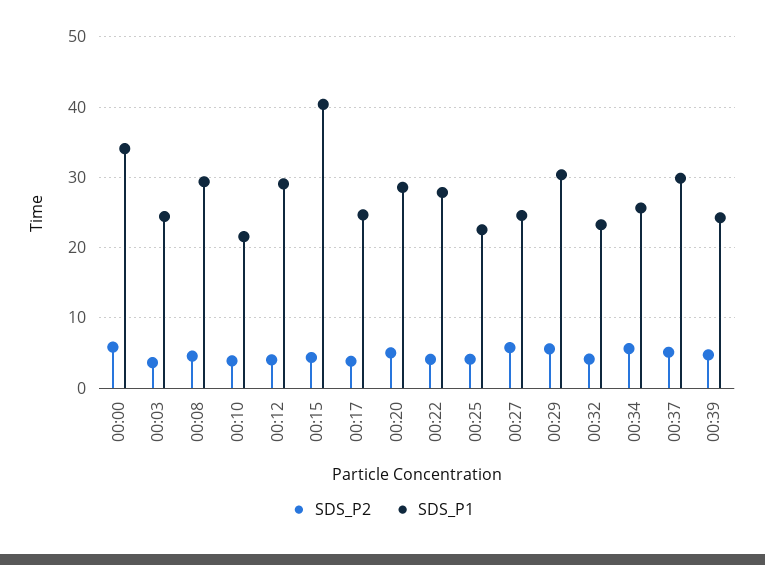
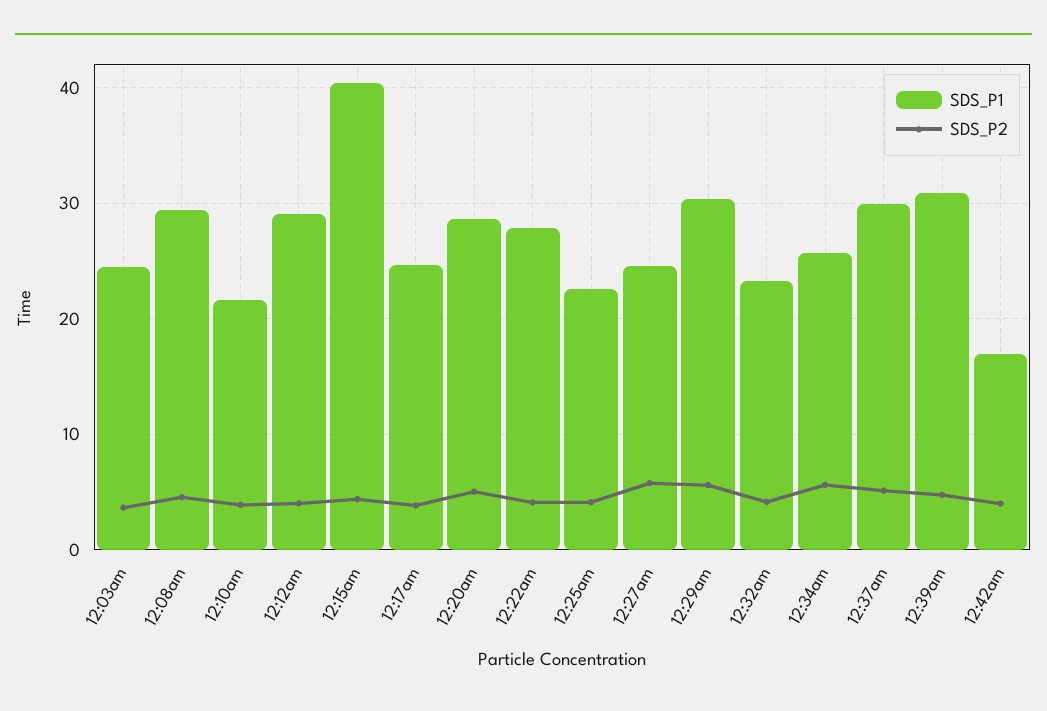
SDS_P2, 00:00: 6 -> none
SDS_P1, 00:00: 34 -> none
SDS_P1, 00:39: 24 -> 31
SDS_P1, 12:42am: none -> 17
SDS_P2, 12:42am: none -> 4

